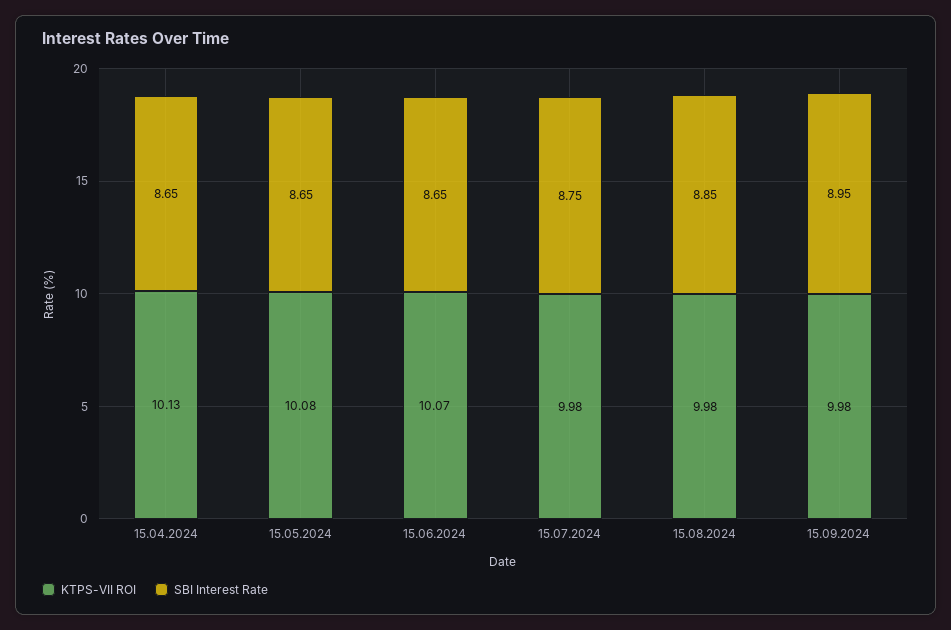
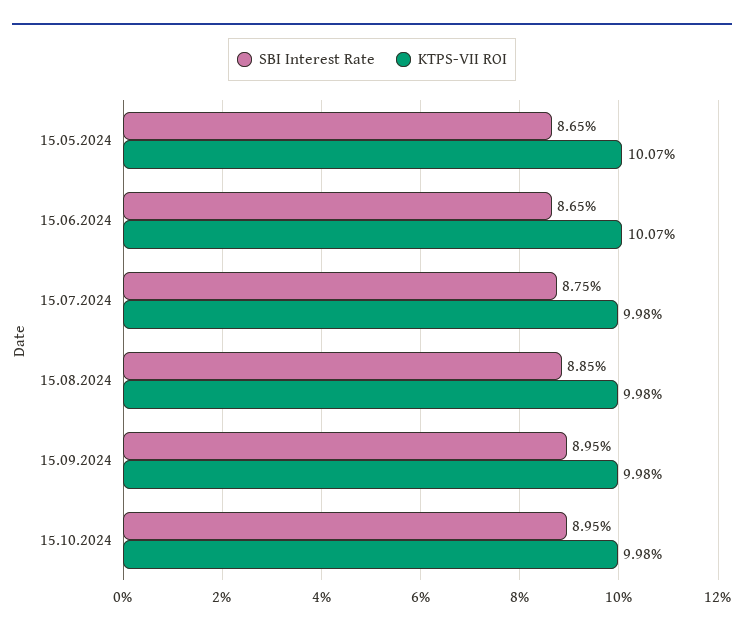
KTPS-VII ROI, 15.04.2024: 10.13 -> none
SBI Interest Rate, 15.04.2024: 8.65 -> none
KTPS-VII ROI, 15.05.2024: 10.08 -> 10.07
SBI Interest Rate, 15.10.2024: none -> 8.95
KTPS-VII ROI, 15.10.2024: none -> 9.98

